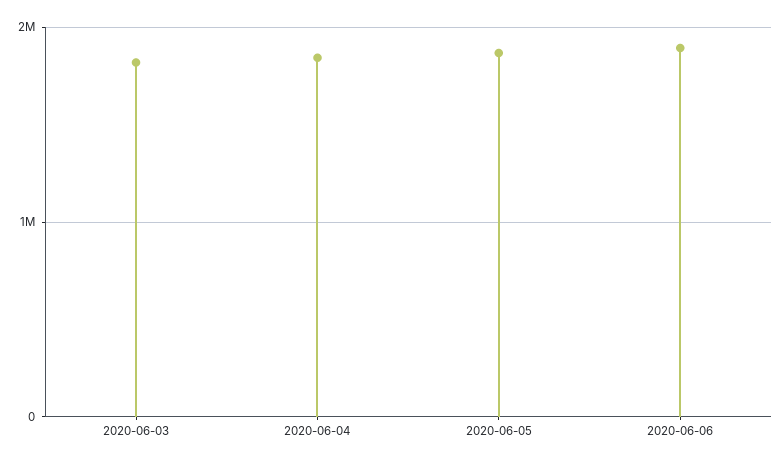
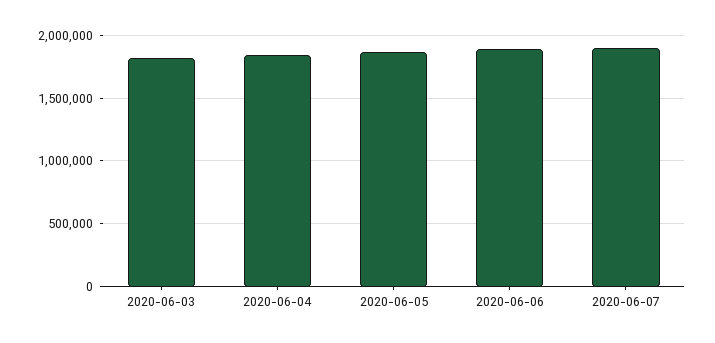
2020-06-07: none -> 1900000

